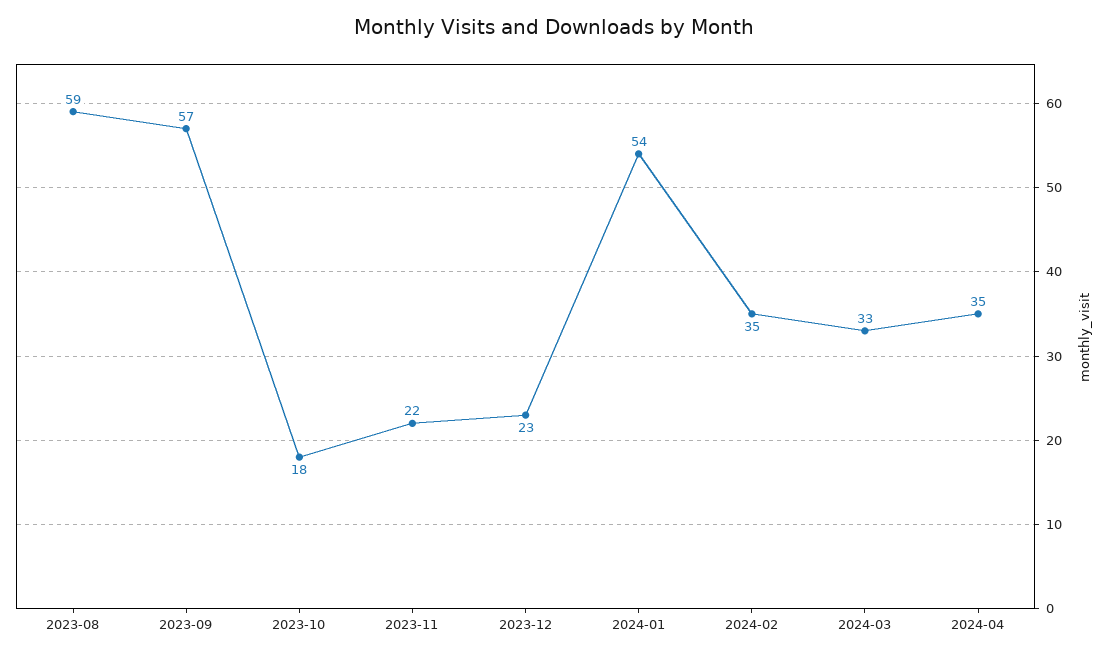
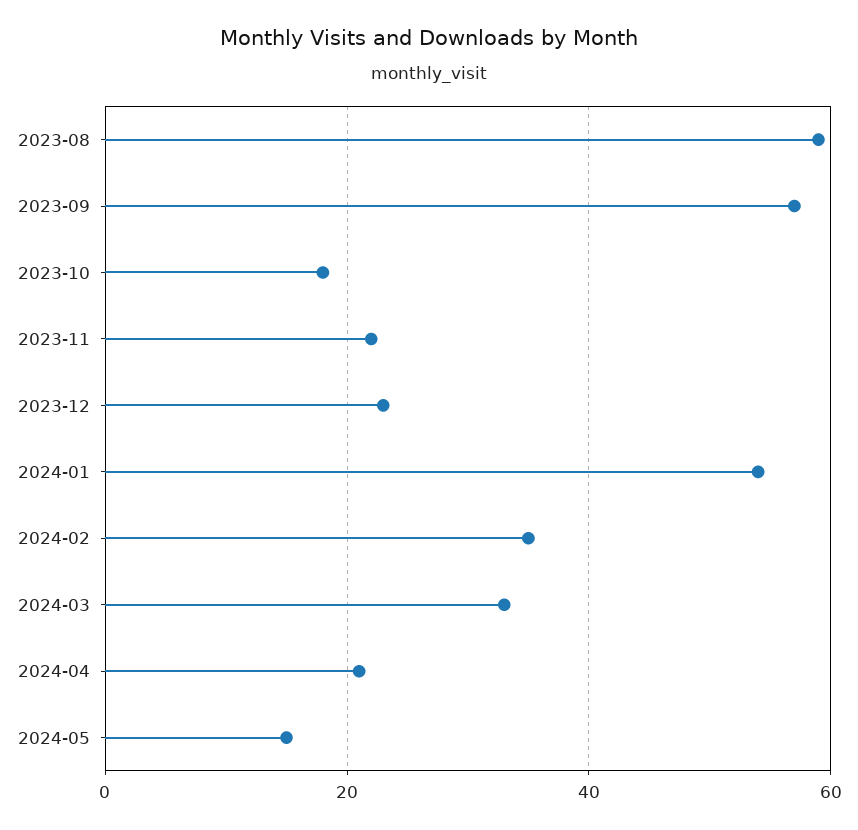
2024-04: 35 -> 20
2024-05: none -> 15

